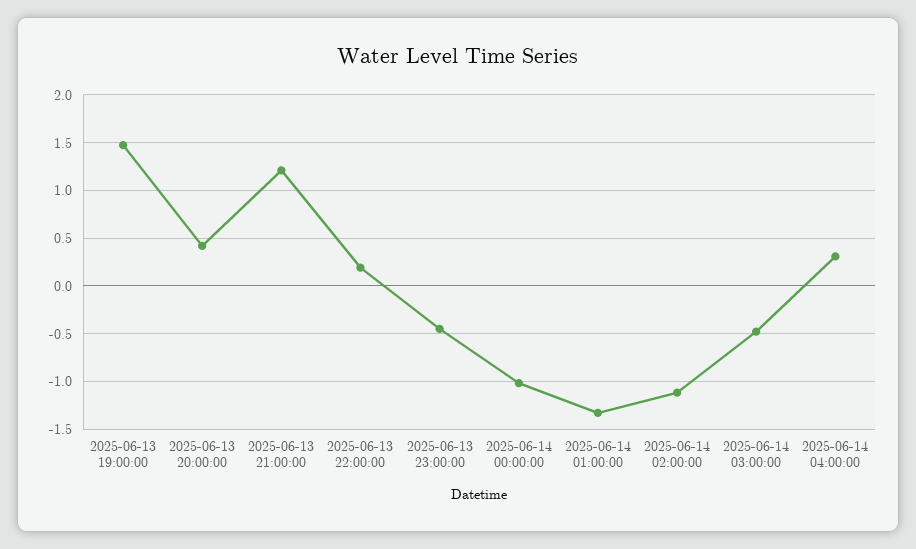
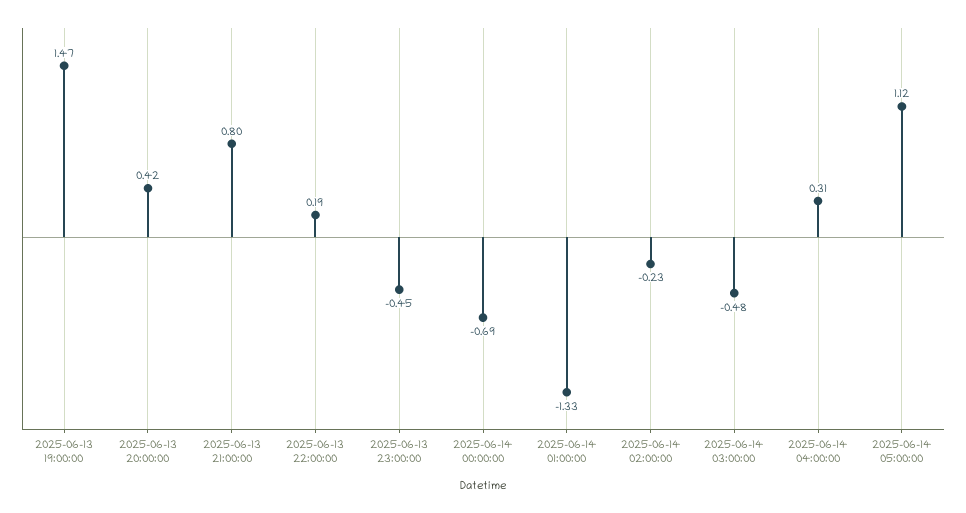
2025-06-13 21:00:00: 1.2 -> 0.8
2025-06-14 00:00:00: -1 -> -0.69
2025-06-14 02:00:00: -1.1 -> -0.23
2025-06-14 05:00:00: none -> 1.12

